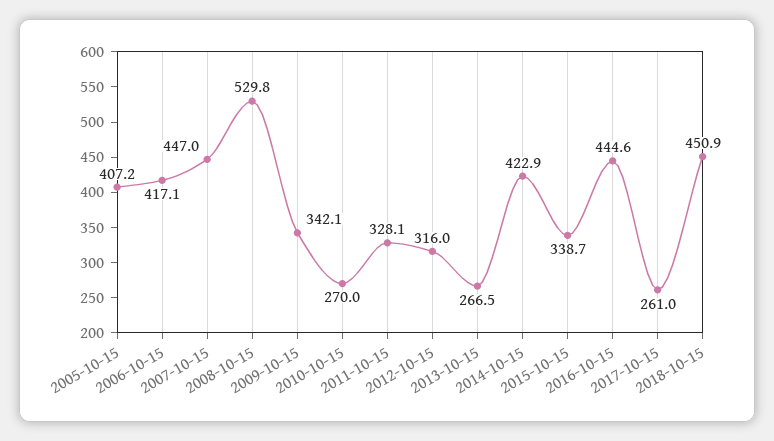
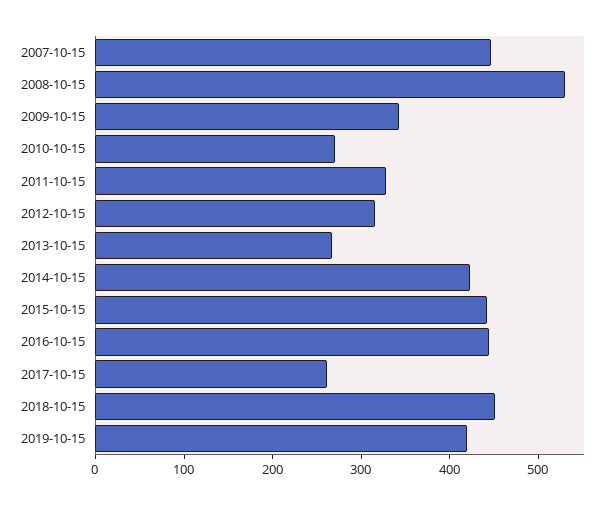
2005-10-15: 407.2 -> none
2006-10-15: 417.1 -> none
2015-10-15: 338.7 -> 440
2019-10-15: none -> 420

